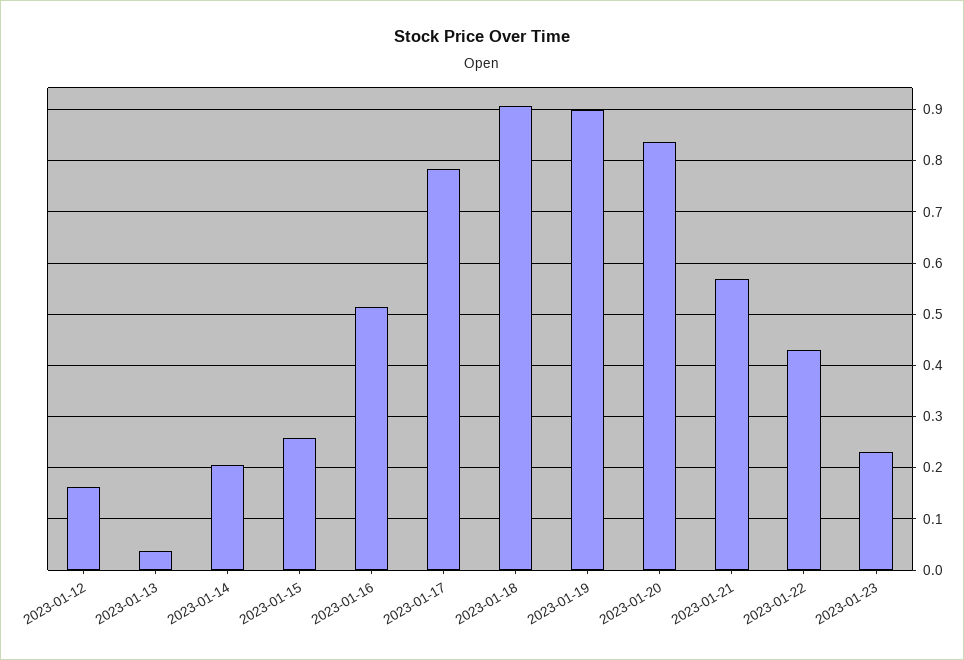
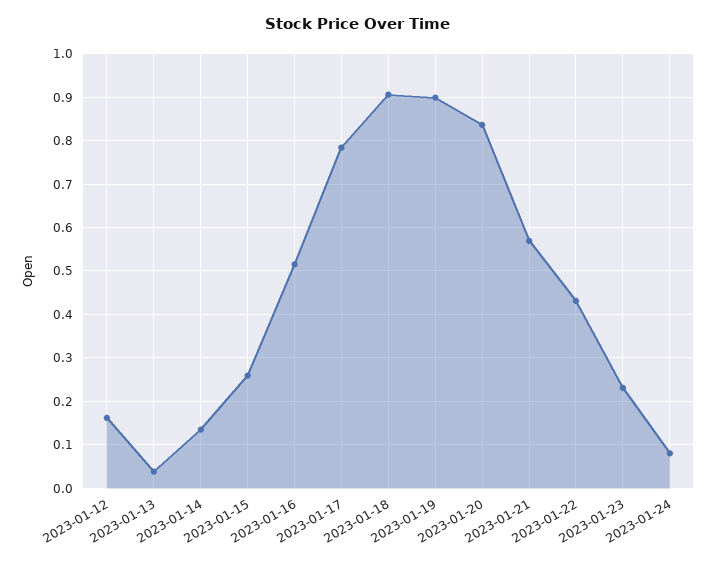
2023-01-14: 0.2 -> 0.14
2023-01-24: none -> 0.08

